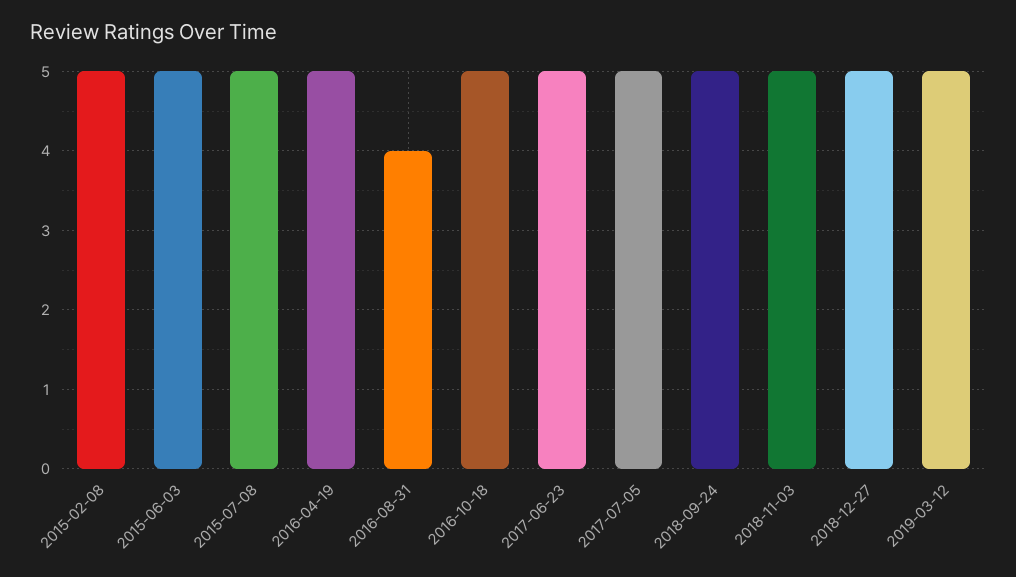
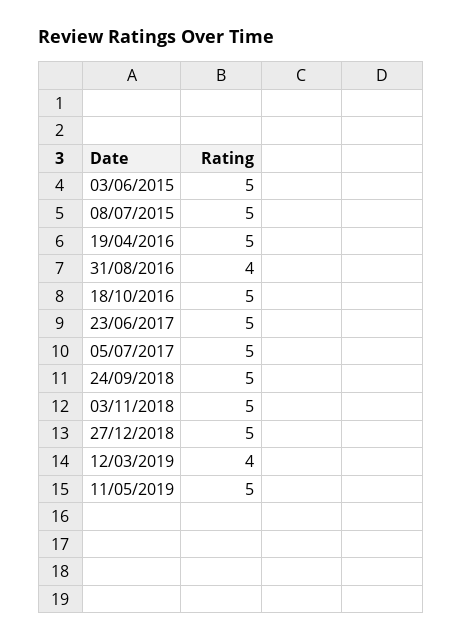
2015-02-08: 5 -> none
2019-03-12: 5 -> 4
11/05/2019: none -> 5

